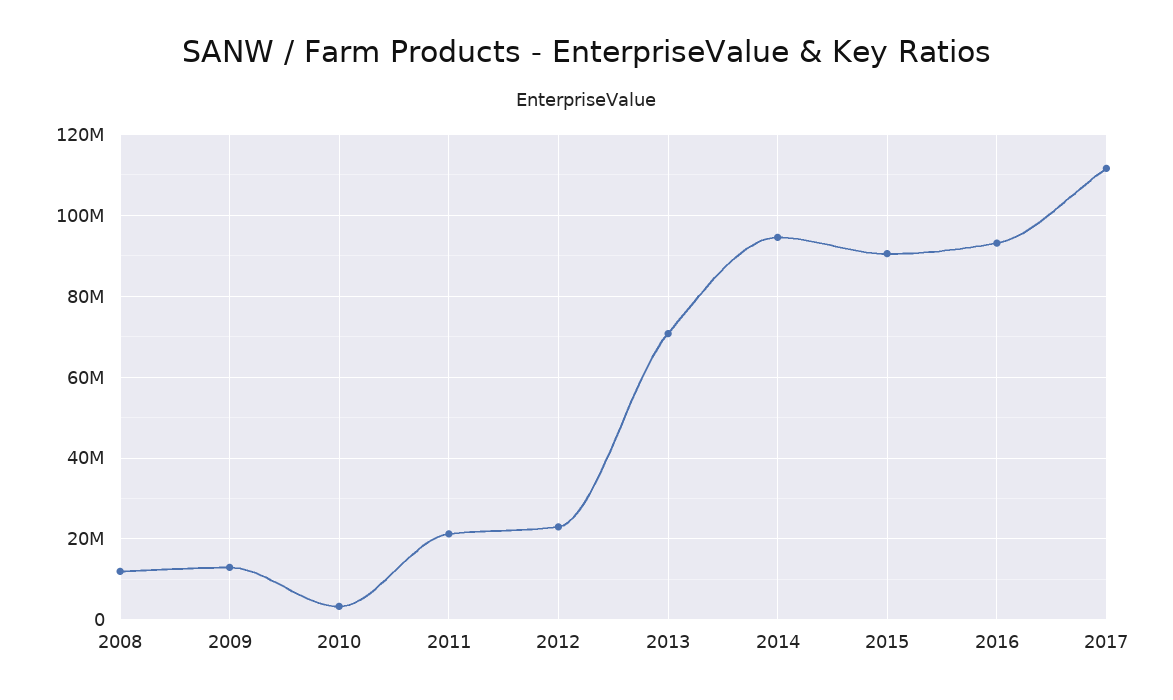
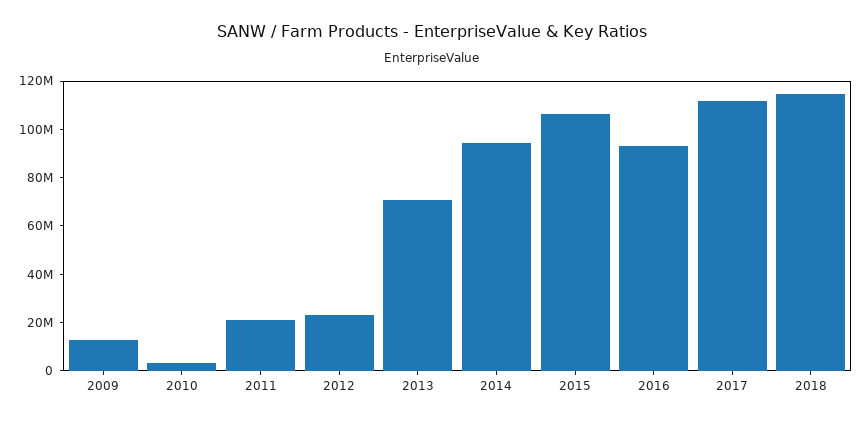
2008: 12000000 -> none
2015: 90000000 -> 105000000
2018: none -> 115000000

